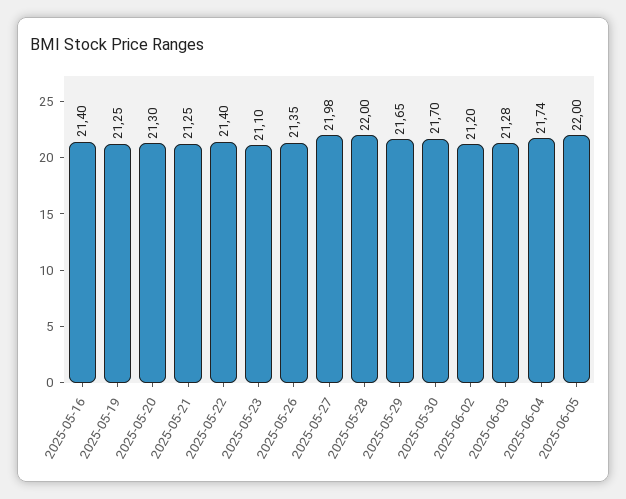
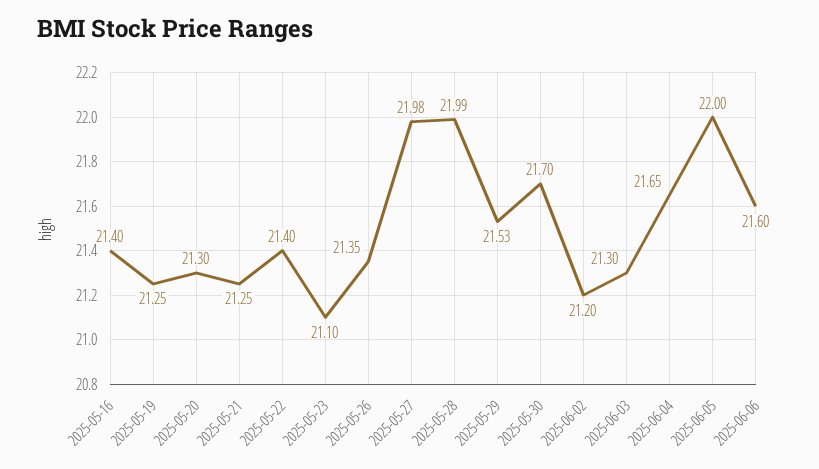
2025-05-28: 22 -> 21.99
2025-05-29: 21.65 -> 21.53
2025-06-03: 21.28 -> 21.3
2025-06-04: 21.74 -> 21.65
2025-06-06: none -> 21.6

